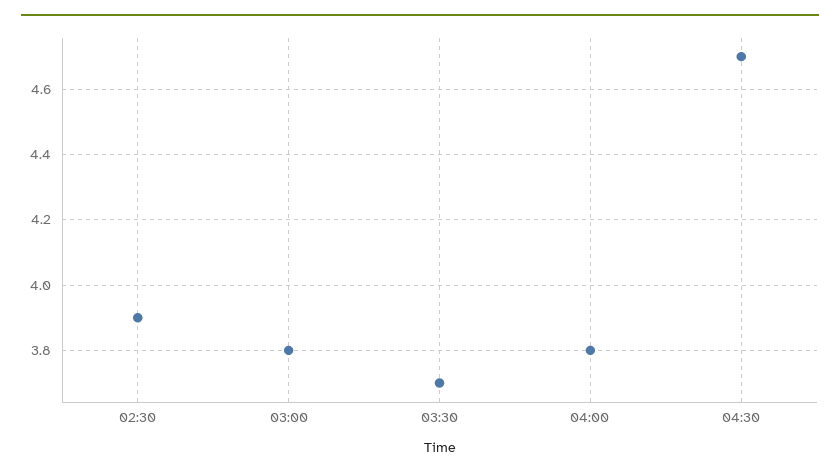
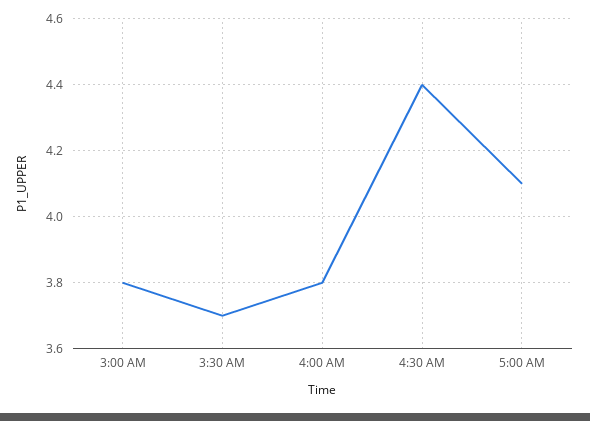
02:30: 3.9 -> none
04:30: 4.7 -> 4.4
5:00 AM: none -> 4.1

